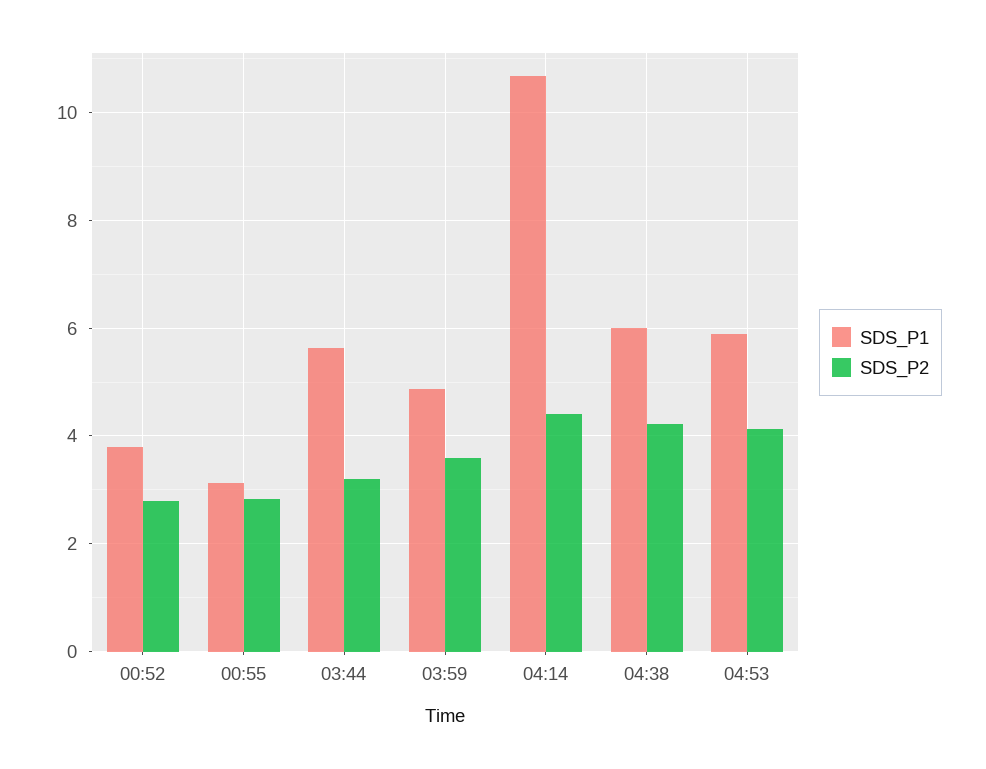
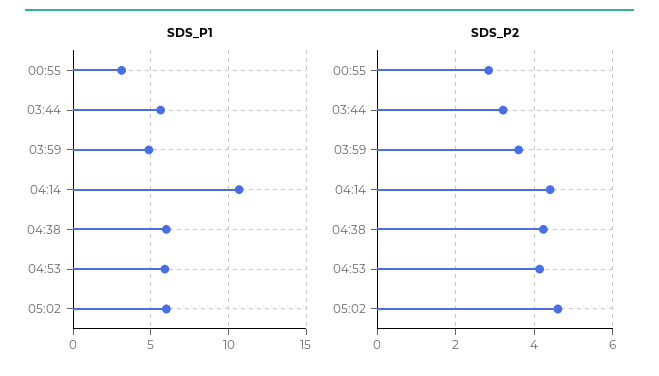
SDS_P1, 00:52: 3.8 -> none
SDS_P2, 00:52: 2.8 -> none
SDS_P1, 05:02: none -> 6
SDS_P2, 05:02: none -> 4.6

